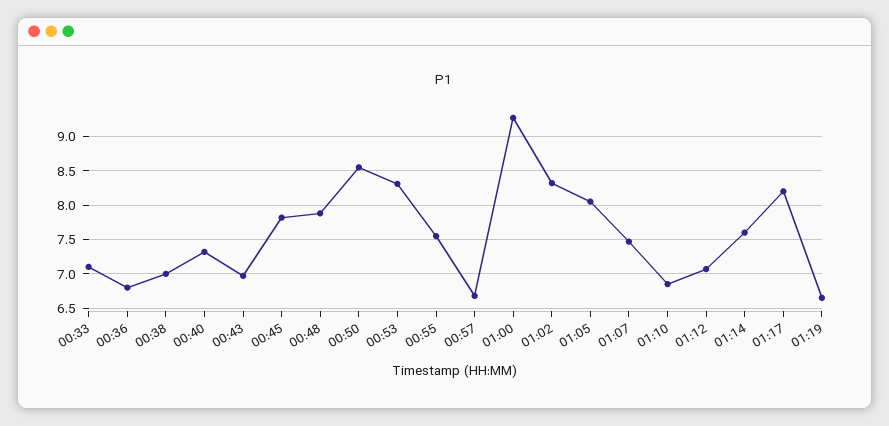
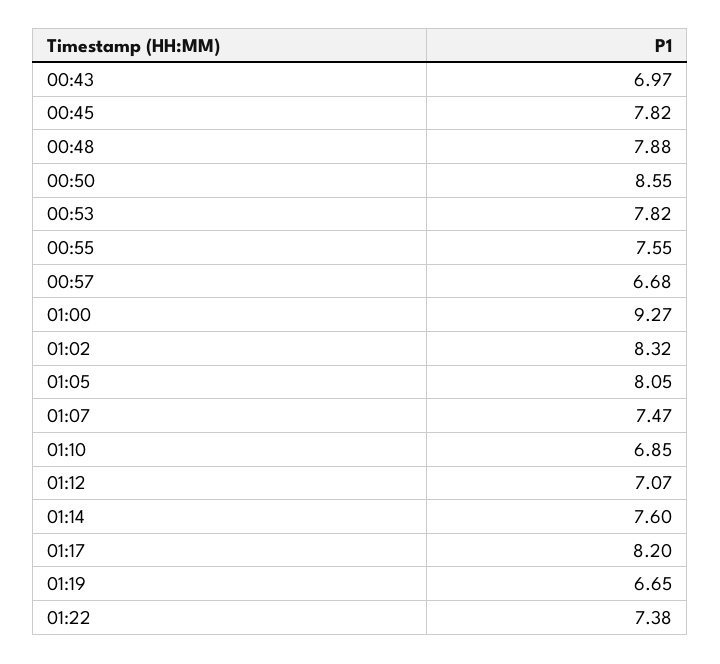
00:33: 7.1 -> none
00:36: 6.8 -> none
00:38: 7 -> none
00:40: 7.3 -> none
00:53: 8.3 -> 7.82
01:22: none -> 7.38

